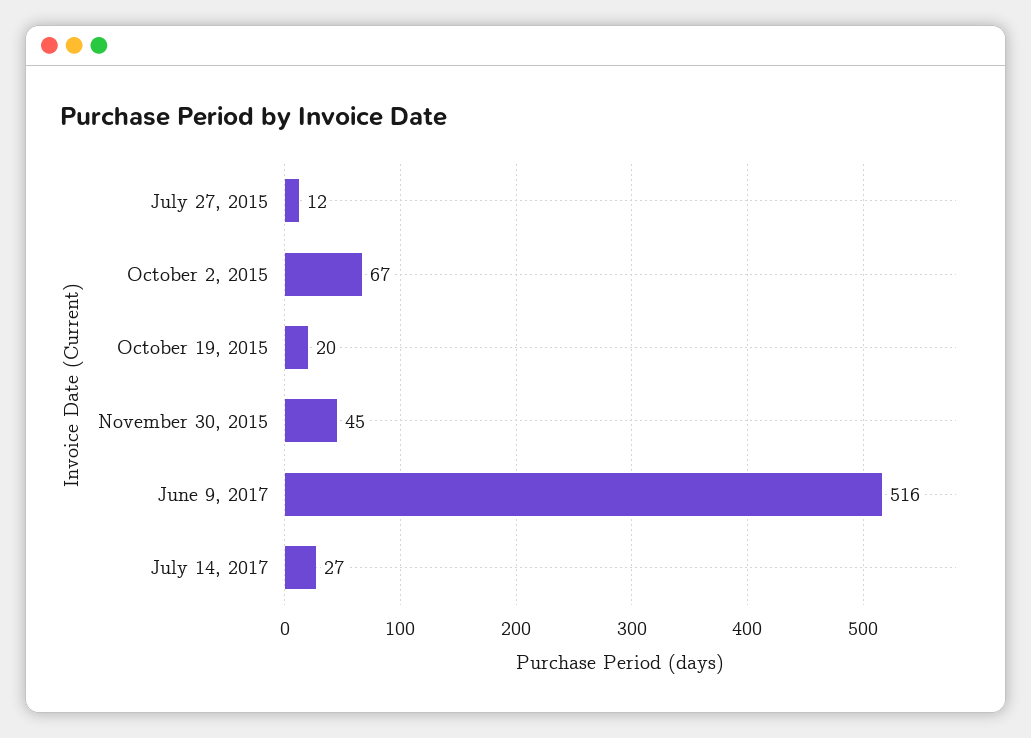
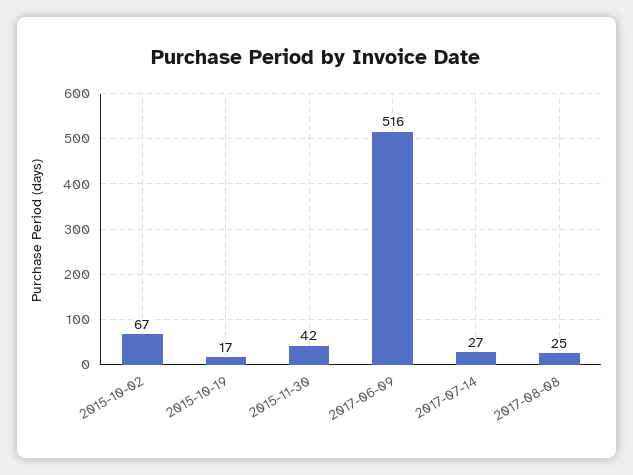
July 27, 2015: 12 -> none
October 19, 2015: 20 -> 17
November 30, 2015: 45 -> 42
2017-08-08: none -> 25

